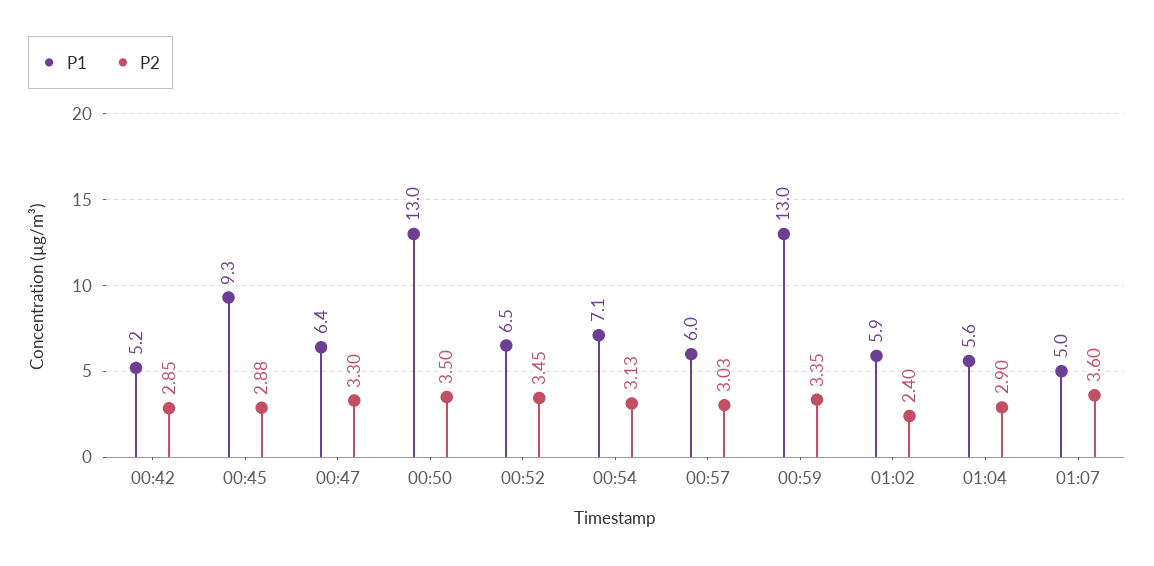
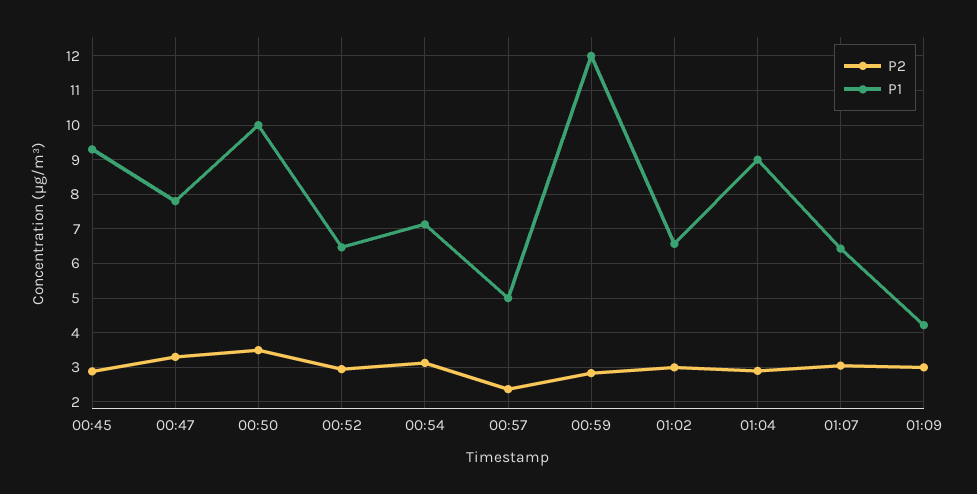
P1, 00:42: 5.2 -> none
P2, 00:42: 2.85 -> none
P1, 00:47: 6.4 -> 7.8
P1, 00:50: 13 -> 10
P2, 00:52: 3.45 -> 3
P1, 00:57: 6 -> 5
P2, 00:57: 3.03 -> 2.4
P1, 00:59: 13 -> 12
P2, 00:59: 3.35 -> 2.8
P1, 01:02: 5.9 -> 6.6
P2, 01:02: 2.4 -> 3
P1, 01:04: 5.6 -> 9
P1, 01:07: 5 -> 6.4
P2, 01:07: 3.6 -> 3
P2, 01:09: none -> 3
P1, 01:09: none -> 4.2

